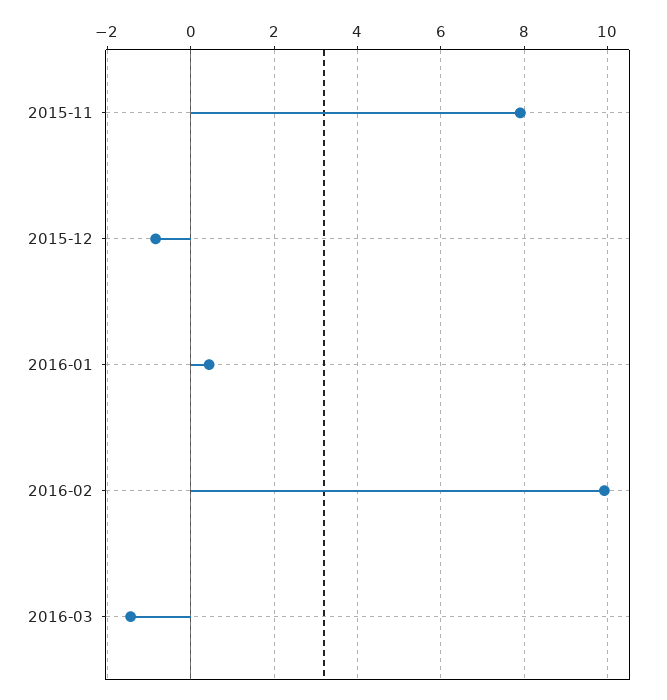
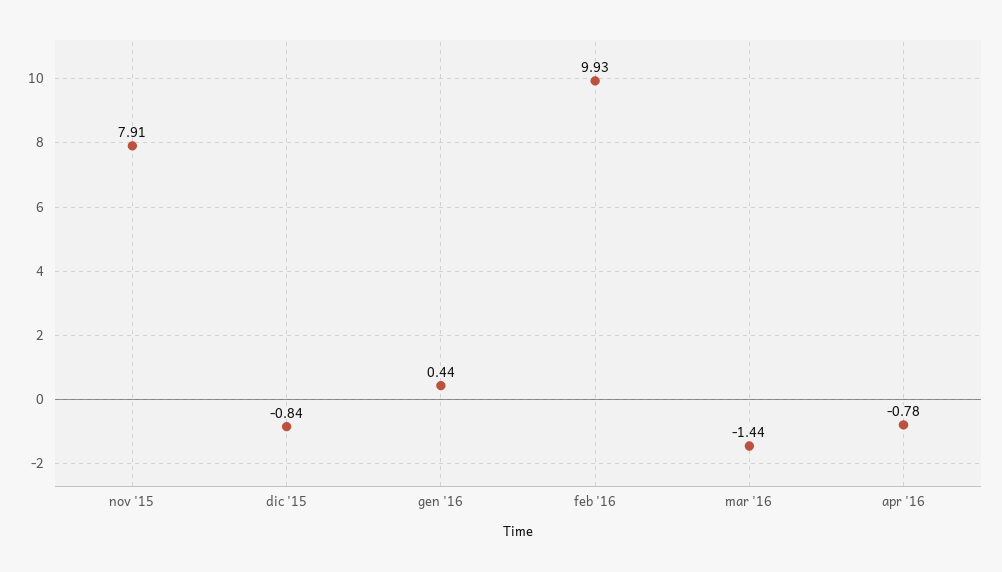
apr '16: none -> -0.78

